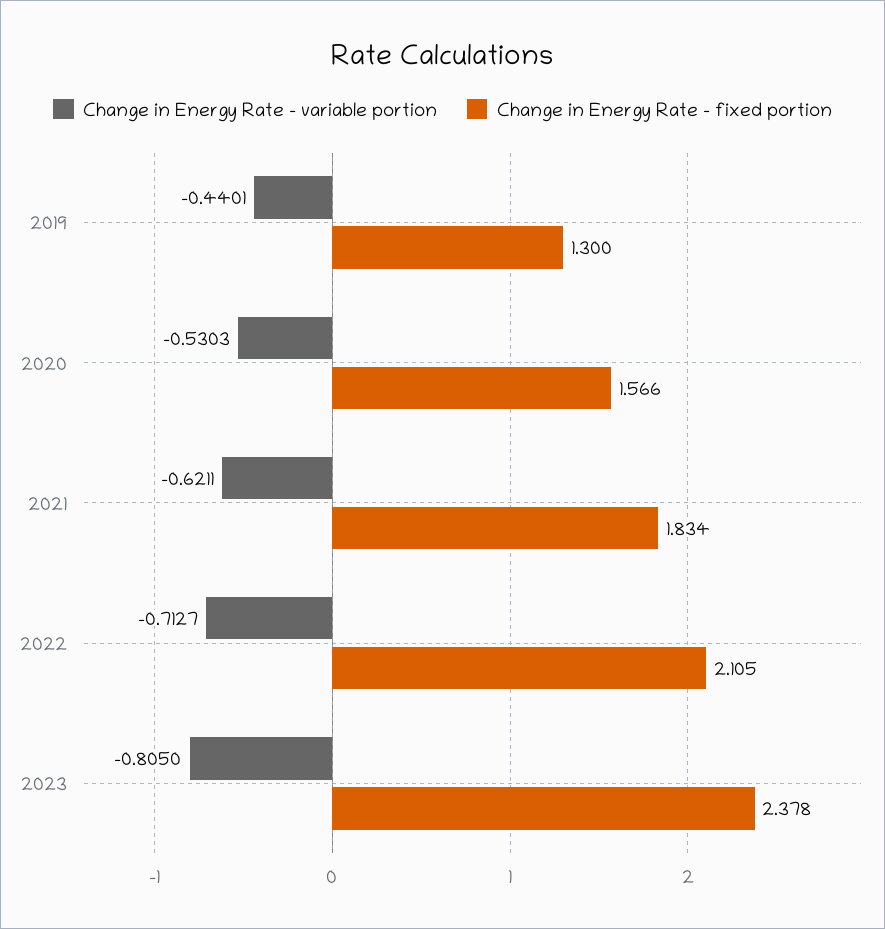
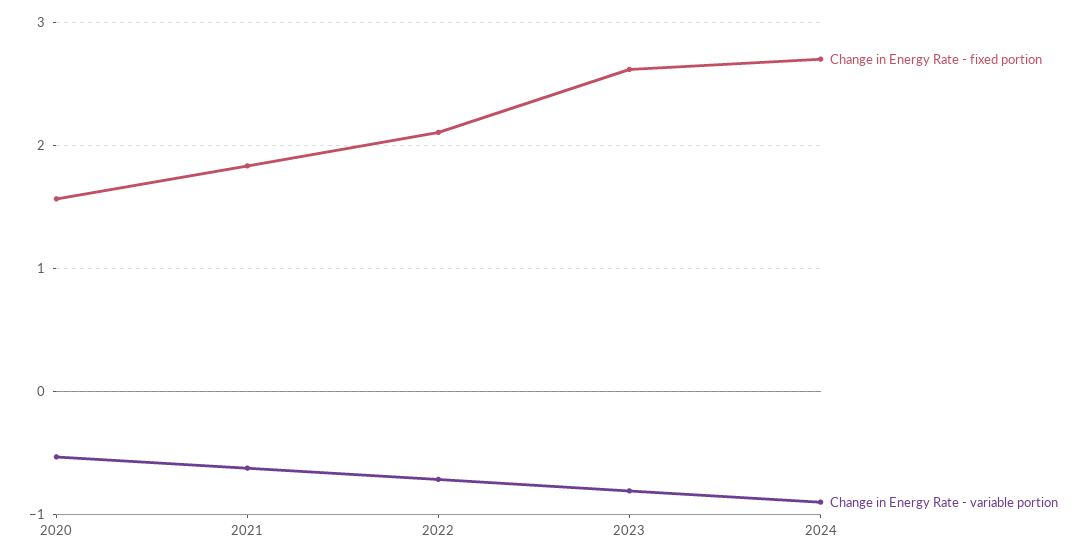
Change in Energy Rate - variable portion, 2019: -0.4401 -> none
Change in Energy Rate - fixed portion, 2019: 1.3 -> none
Change in Energy Rate - fixed portion, 2023: 2.378 -> 2.6
Change in Energy Rate - fixed portion, 2024: none -> 2.7
Change in Energy Rate - variable portion, 2024: none -> -0.9

